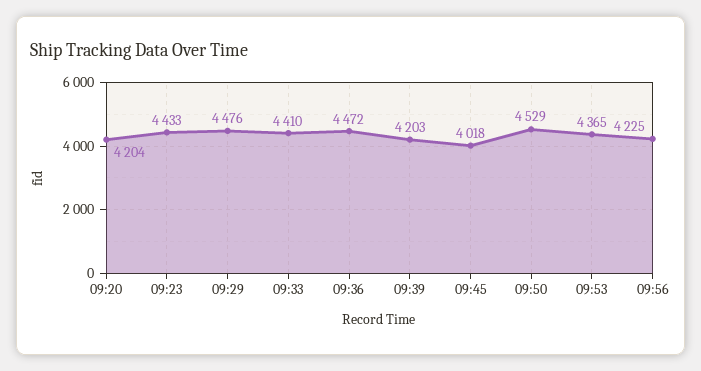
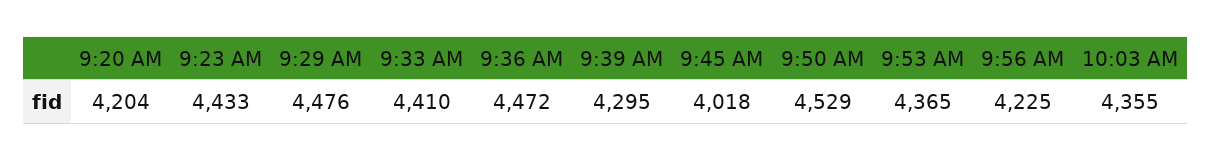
09:39: 4203 -> 4295
10:03 AM: none -> 4355

